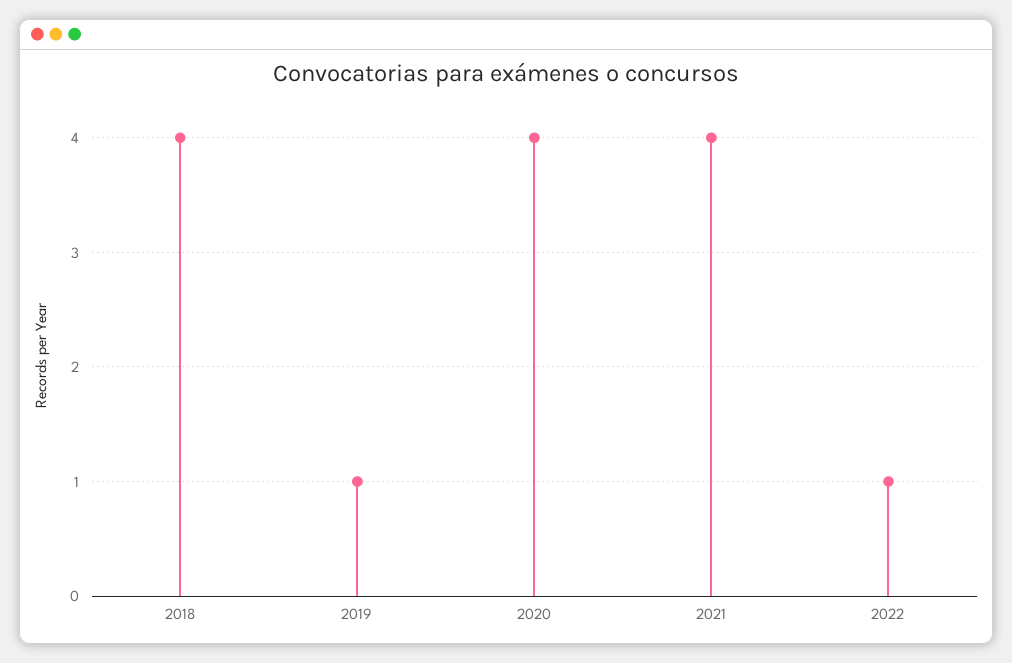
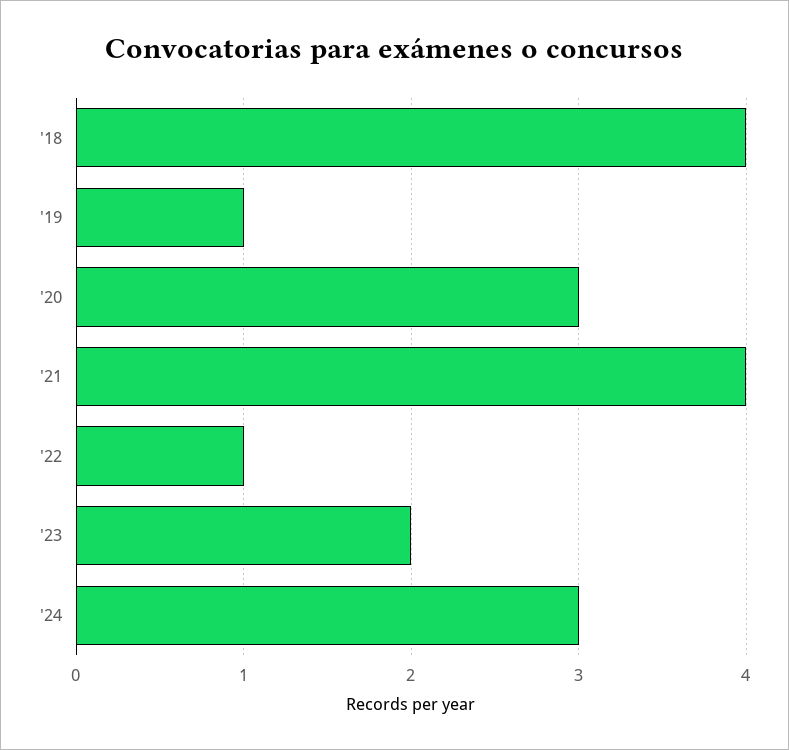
2020: 4 -> 3
'23: none -> 2
'24: none -> 3

